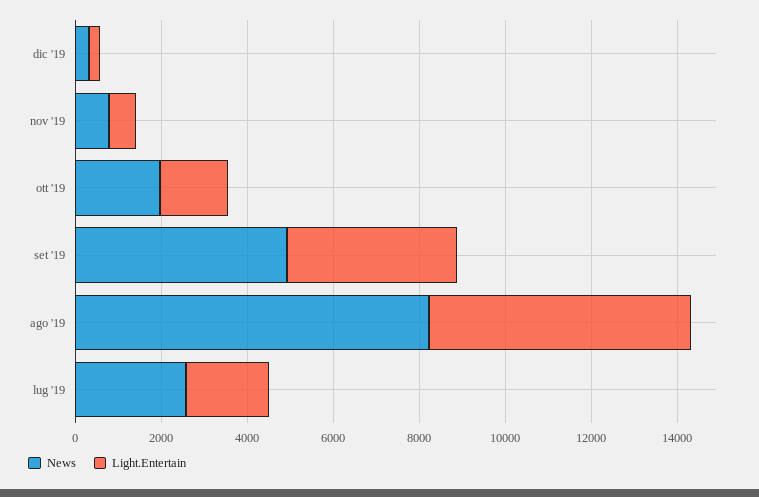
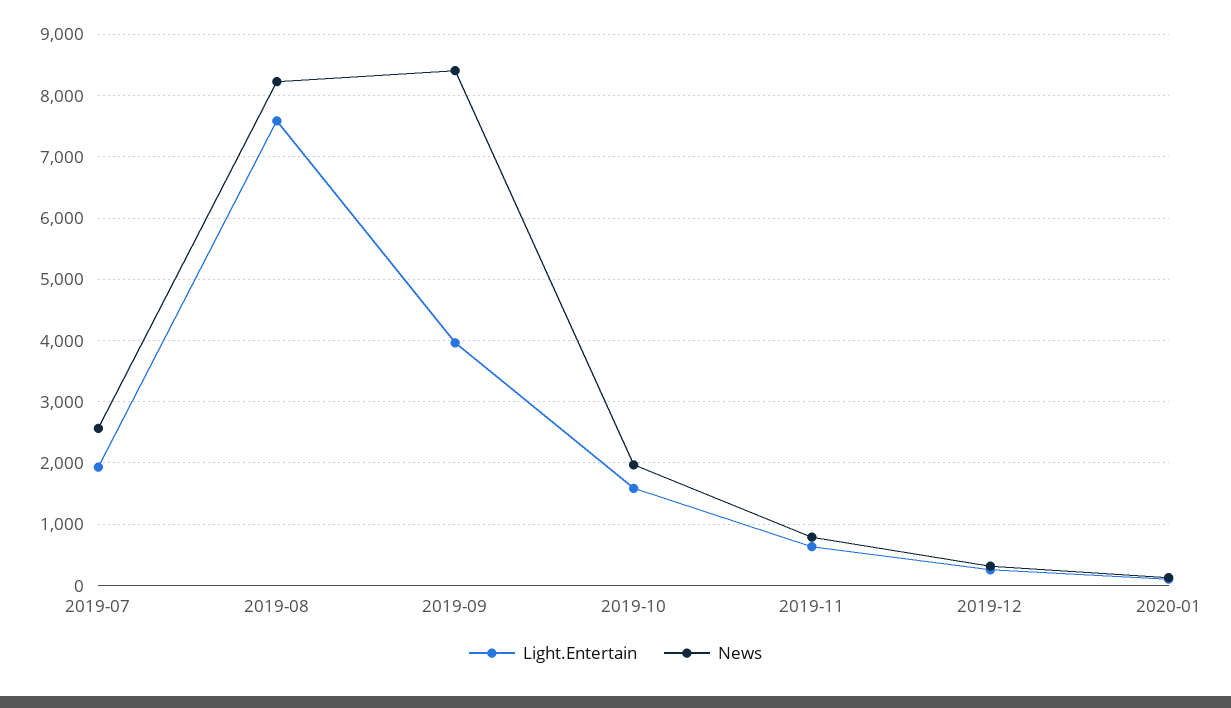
News, set '19: 5000 -> 8400
Light.Entertain, ago '19: 6000 -> 7600
Light.Entertain, 2020-01: none -> 100
News, 2020-01: none -> 100

